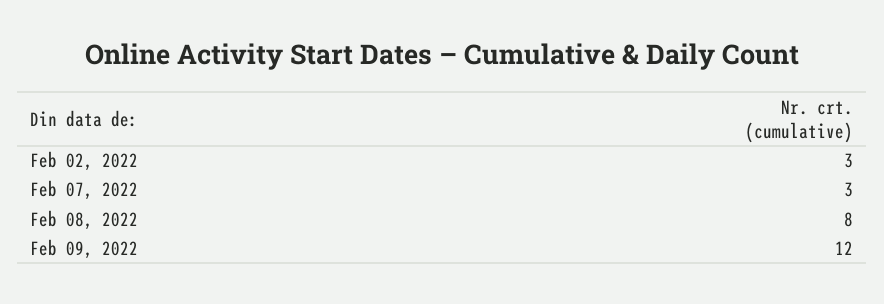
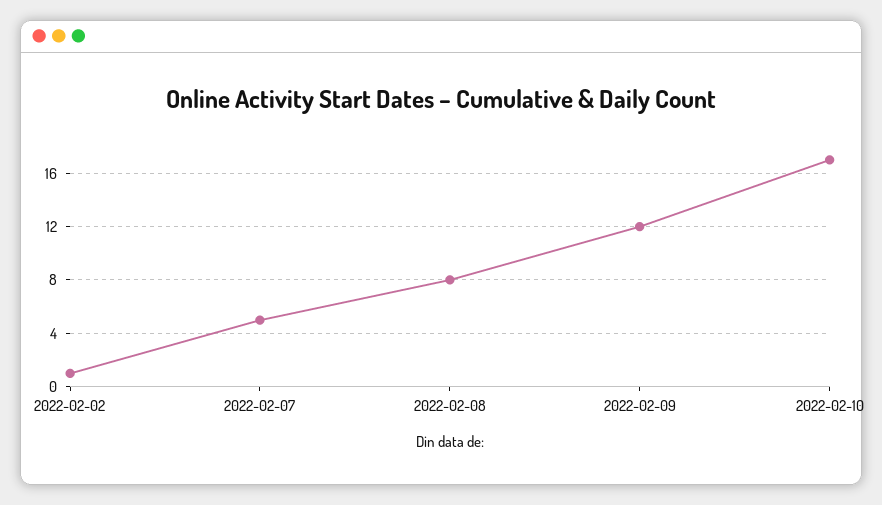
Feb 02, 2022: 3 -> 1
Feb 07, 2022: 3 -> 5
2022-02-10: none -> 17

